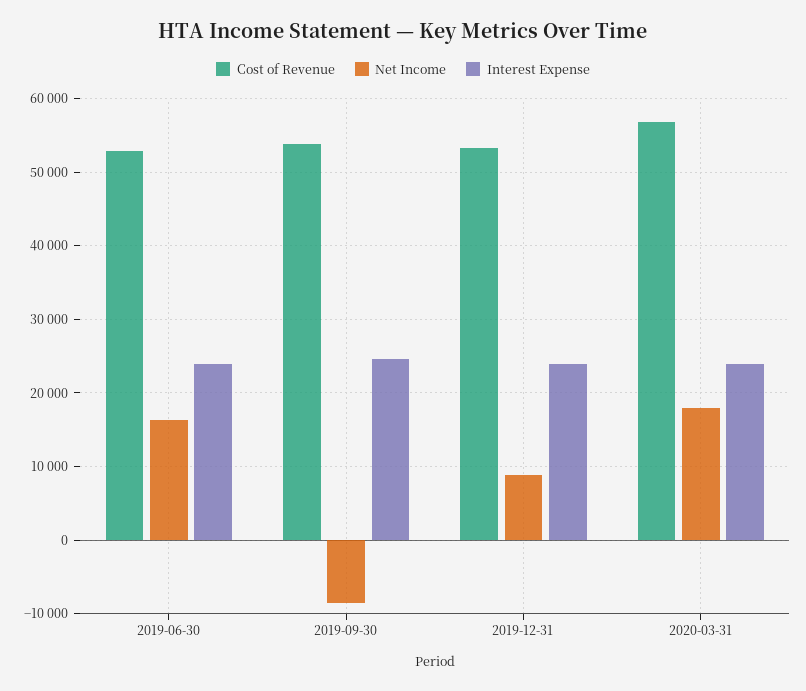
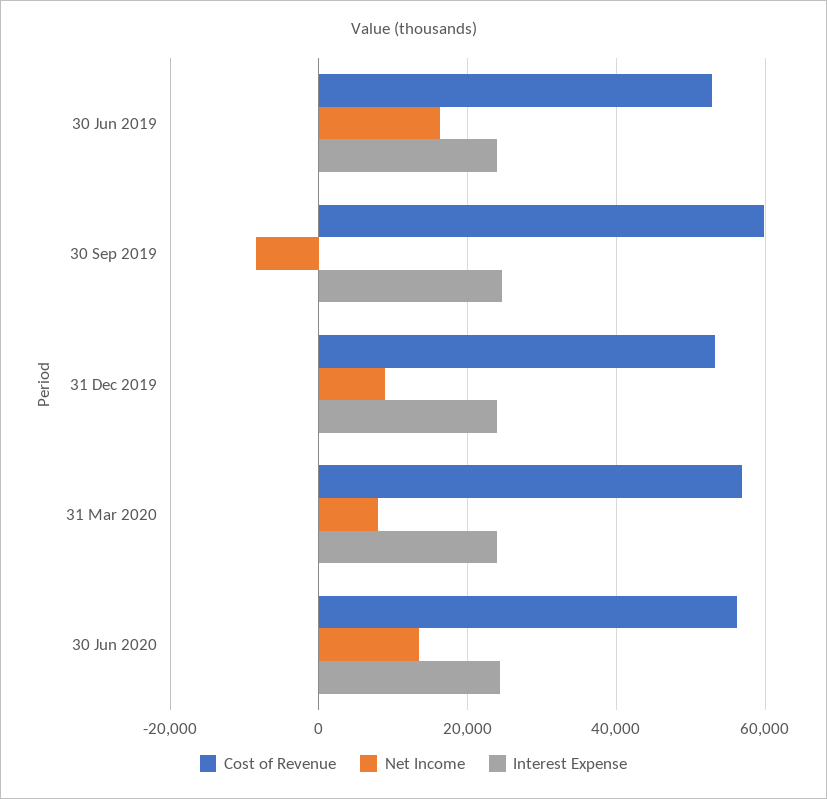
Cost of Revenue, 2019-09-30: 54000 -> 60000
Net Income, 2020-03-31: 18000 -> 8000
Cost of Revenue, 30 Jun 2020: none -> 56000
Net Income, 30 Jun 2020: none -> 14000
Interest Expense, 30 Jun 2020: none -> 24000

